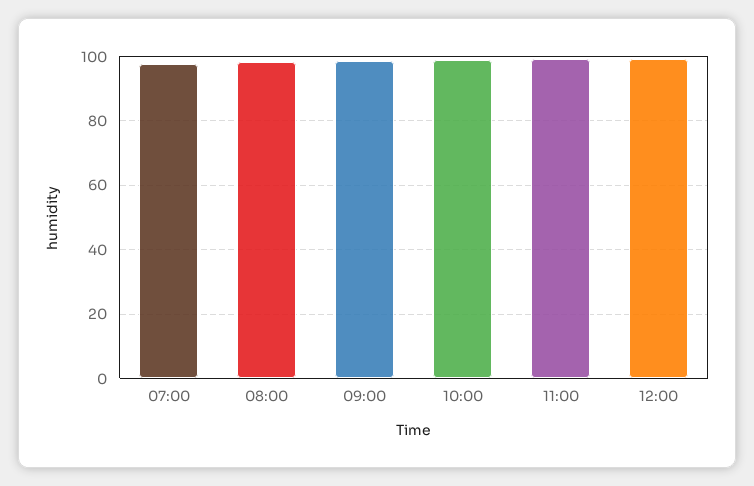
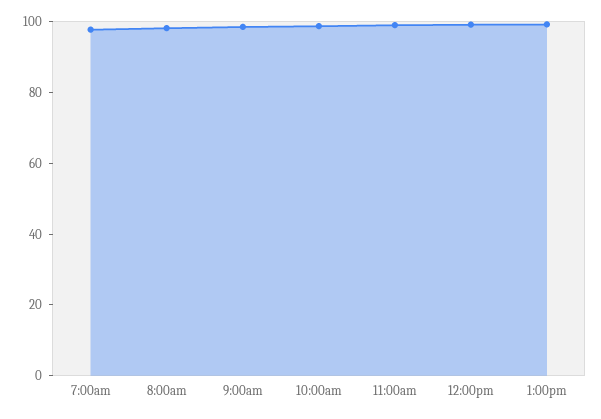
1:00pm: none -> 100

